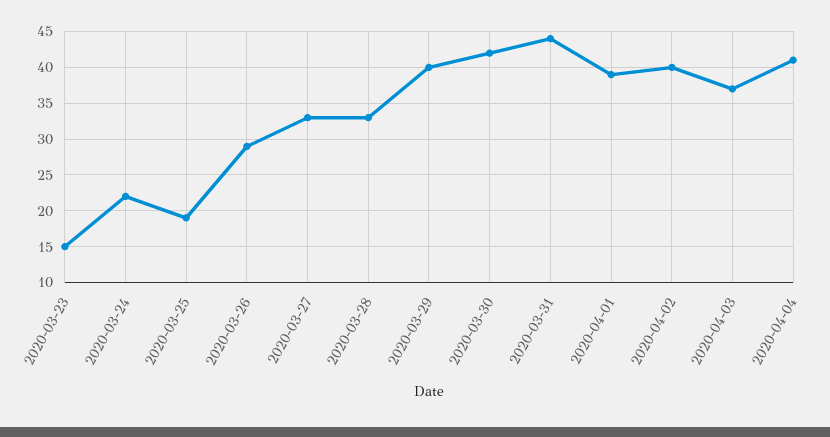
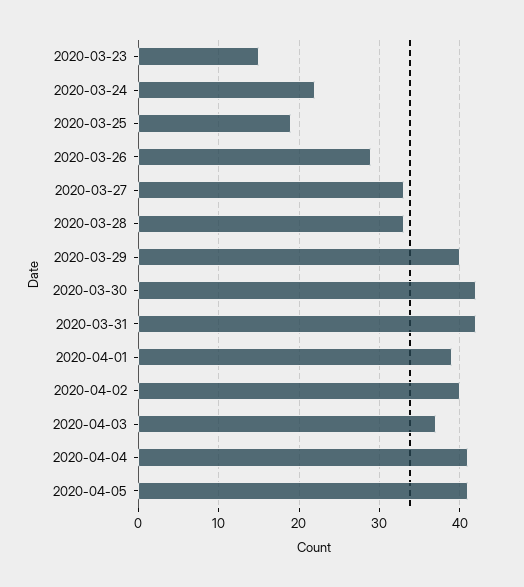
2020-03-31: 44 -> 42
2020-04-05: none -> 41

